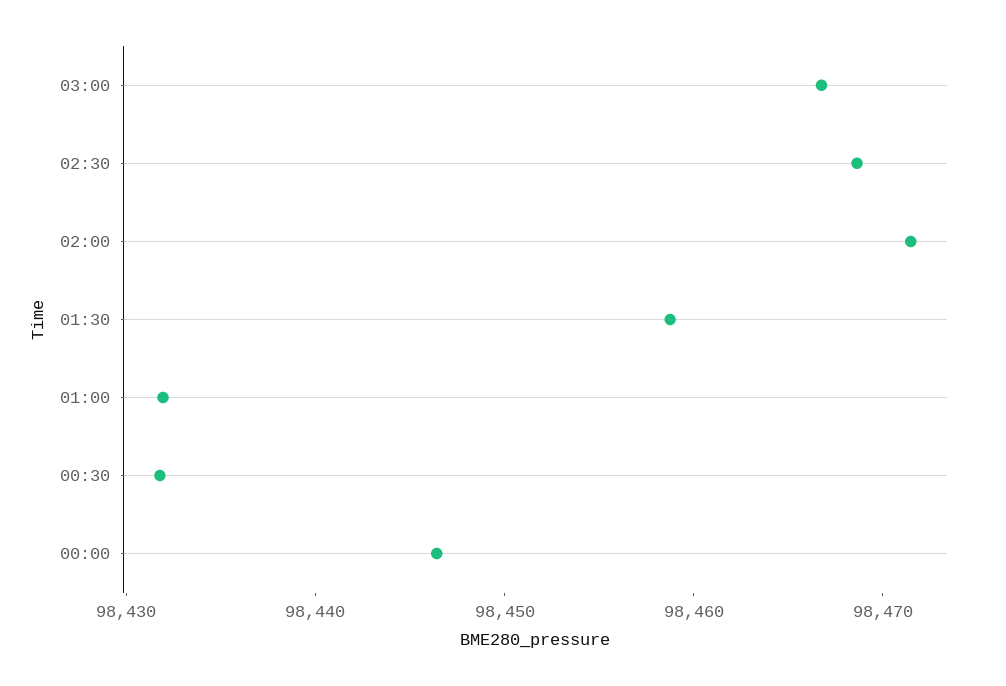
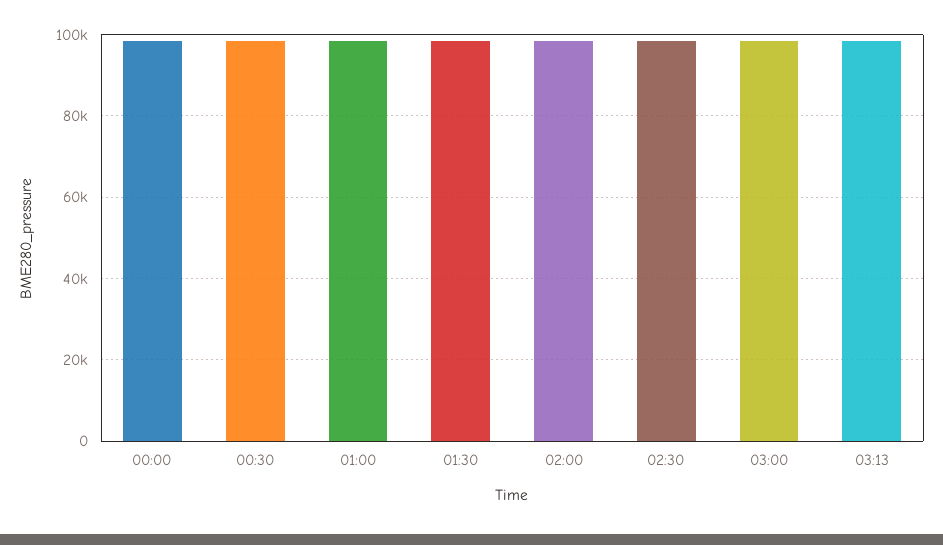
03:13: none -> 98000

